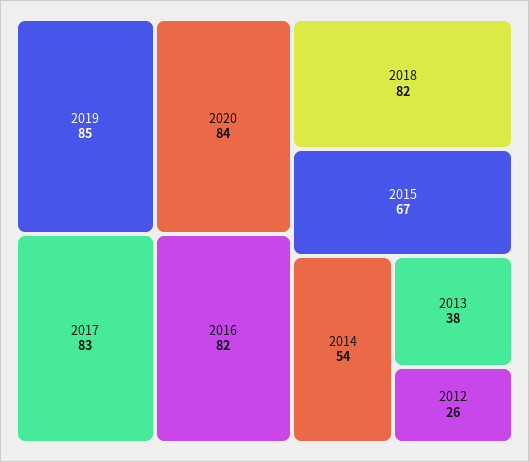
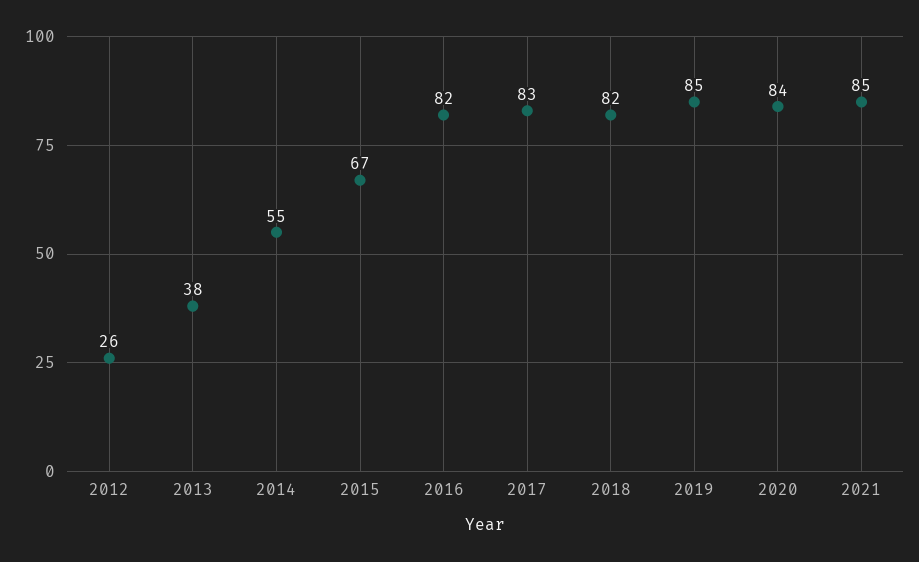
2014: 54 -> 55
2021: none -> 85

